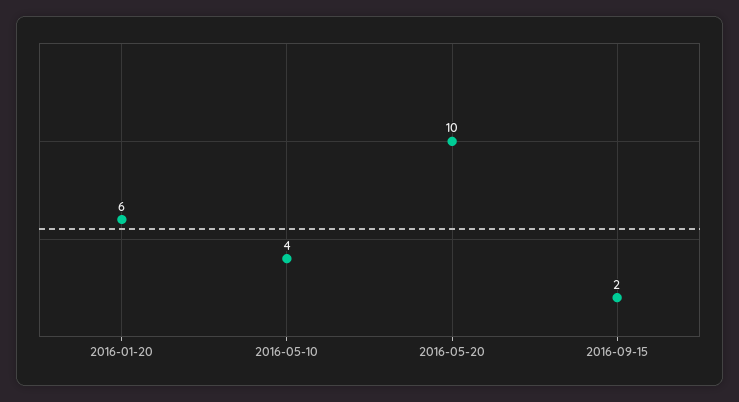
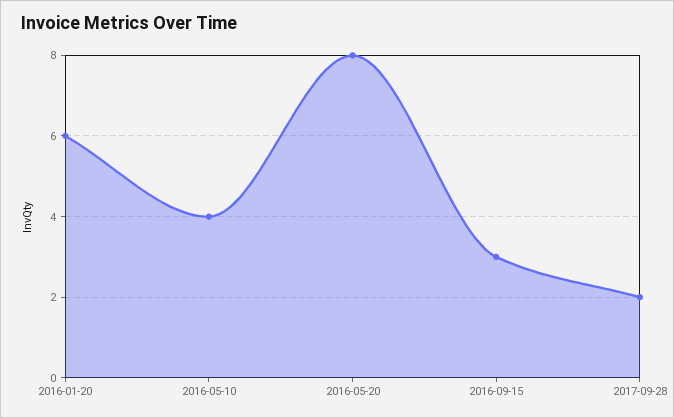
2016-05-20: 10 -> 8
2016-09-15: 2 -> 3
2017-09-28: none -> 2

